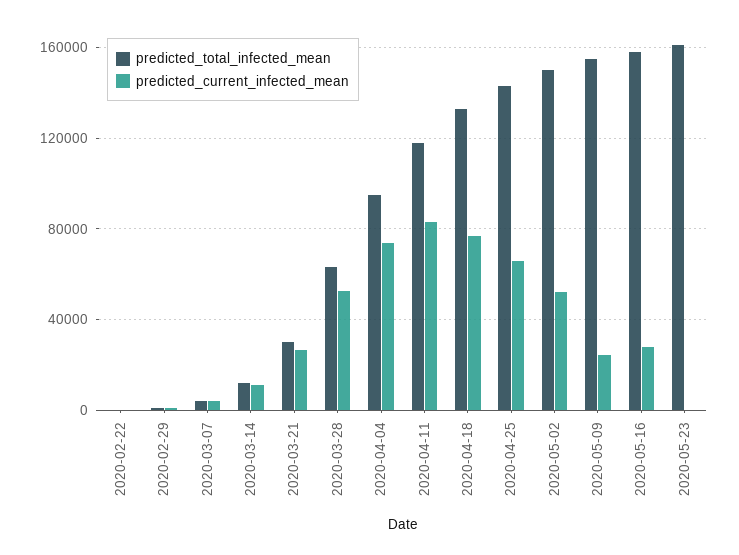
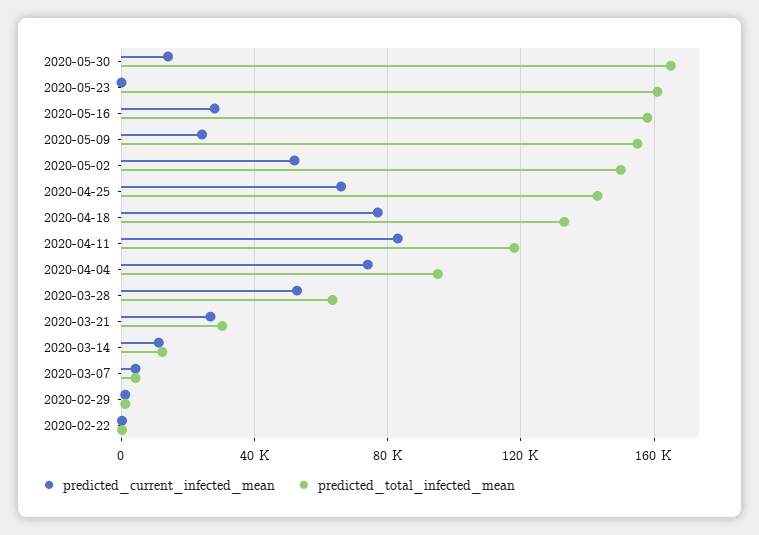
predicted_current_infected_mean, 2020-05-30: none -> 15000
predicted_total_infected_mean, 2020-05-30: none -> 165000

